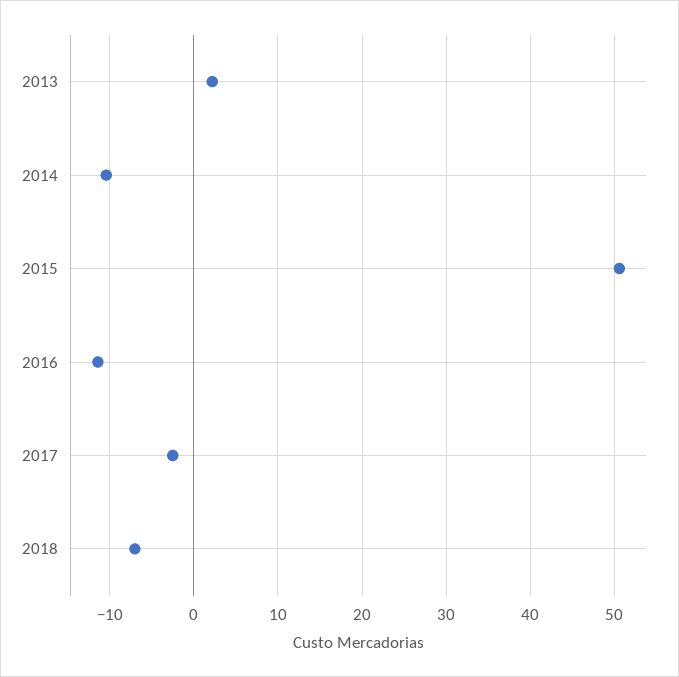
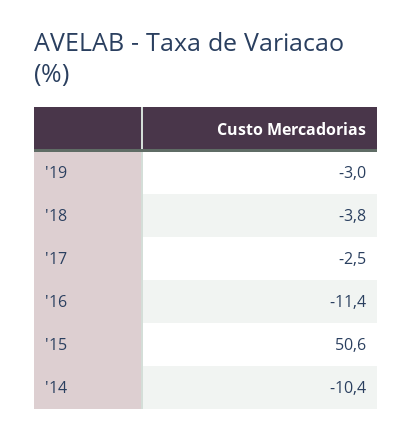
2013: 2 -> none
2018: -7 -> -3.8
'19: none -> -3

